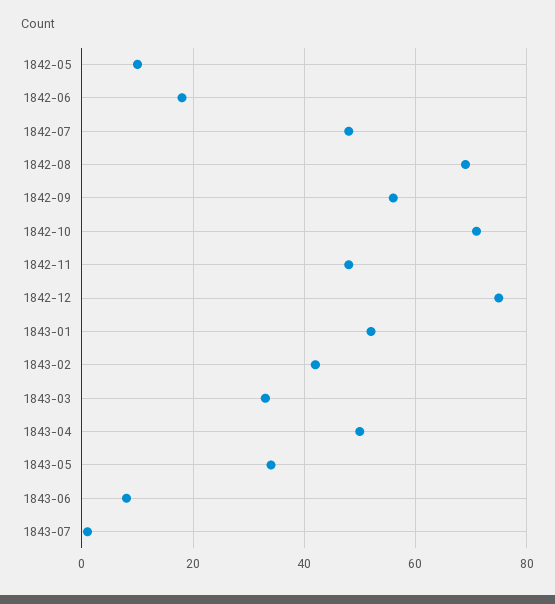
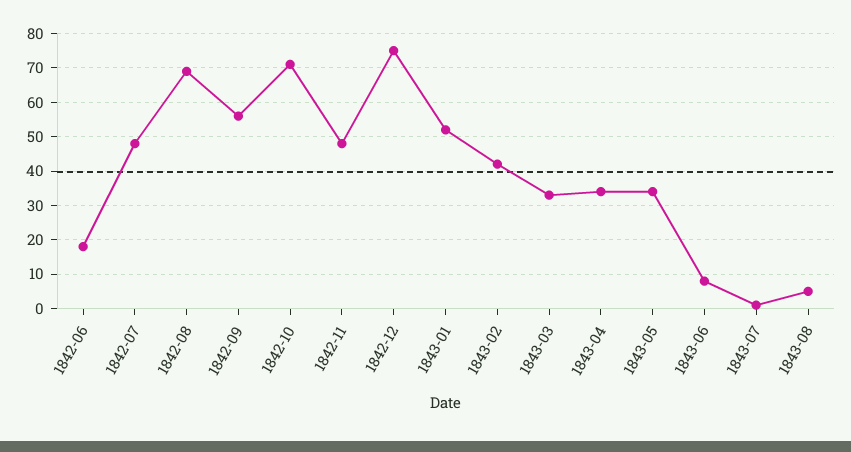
1842-05: 10 -> none
1843-04: 50 -> 35
1843-08: none -> 5

